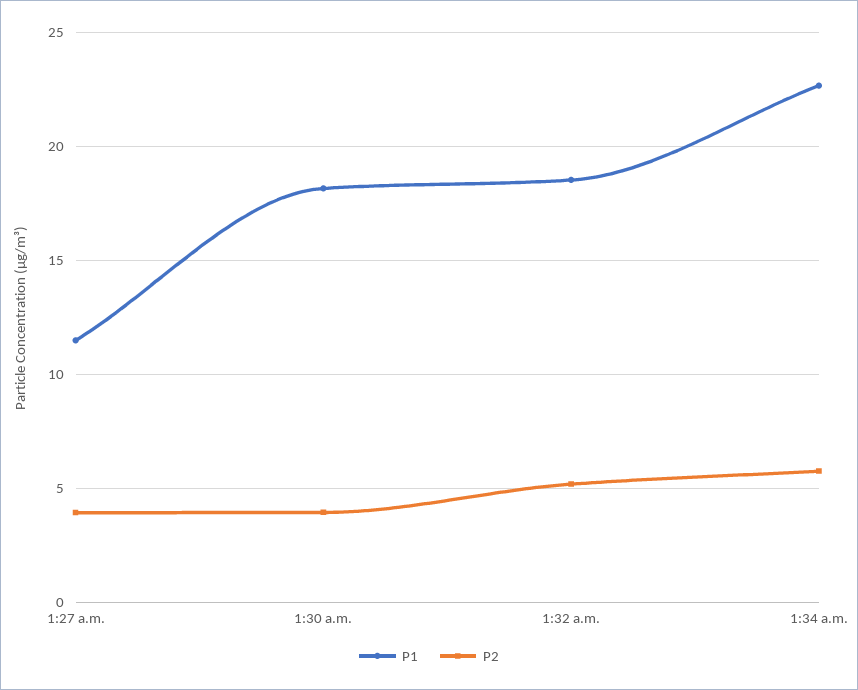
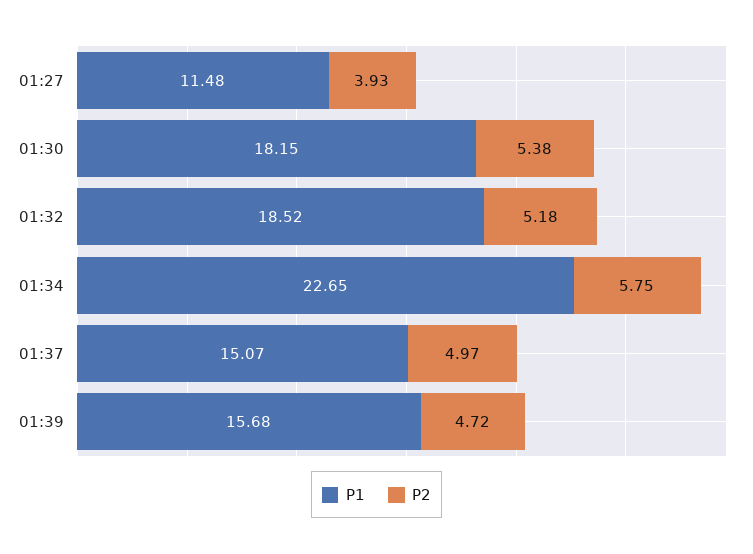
P2, 1:30 a.m.: 4 -> 5.38
P1, 01:37: none -> 15.07
P2, 01:37: none -> 4.97
P1, 01:39: none -> 15.68
P2, 01:39: none -> 4.72

